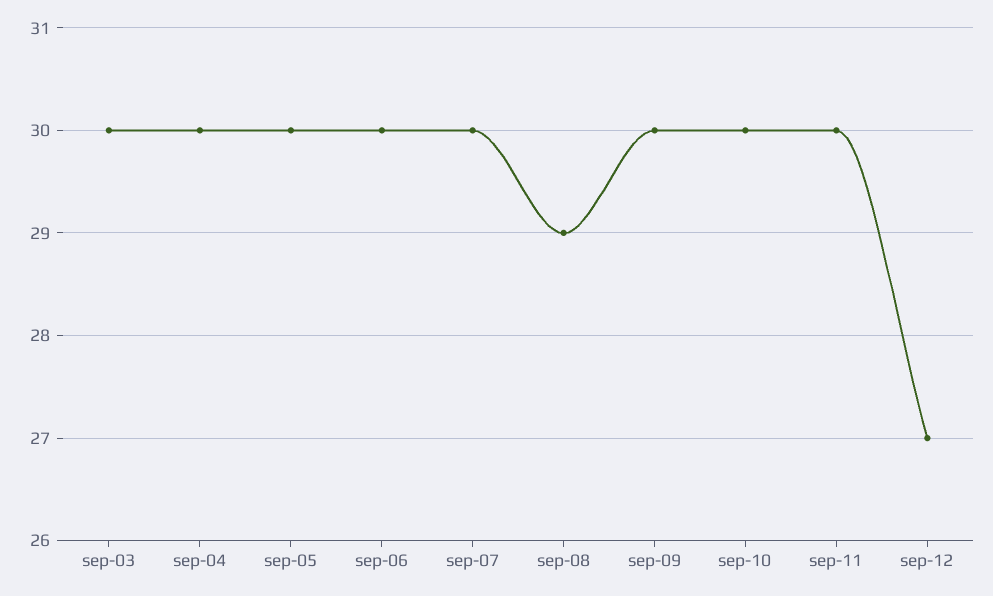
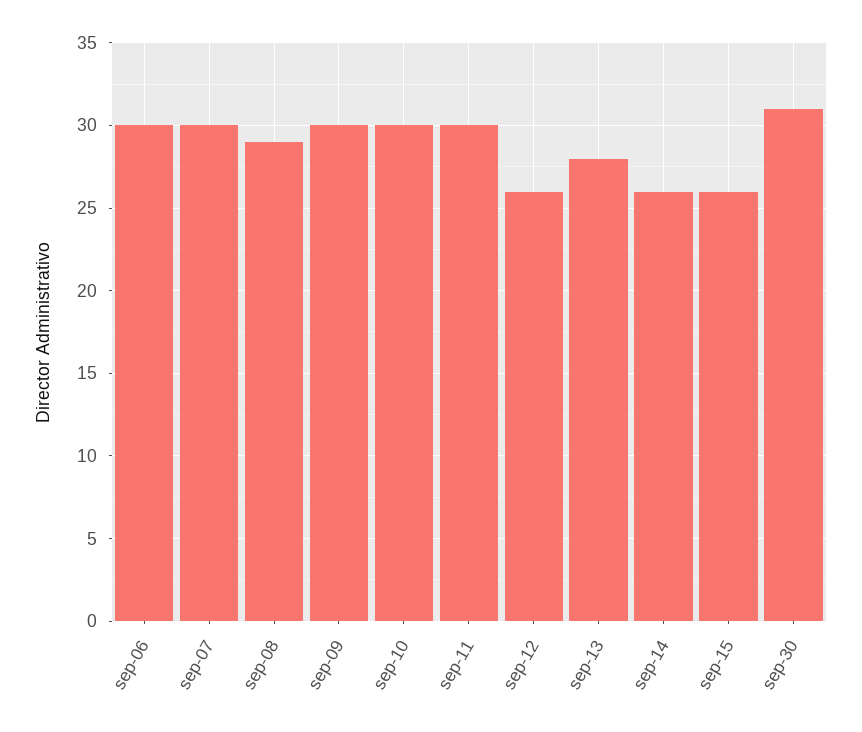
sep-03: 30 -> none
sep-04: 30 -> none
sep-05: 30 -> none
sep-12: 27 -> 26
sep-13: none -> 28
sep-14: none -> 26
sep-15: none -> 26
sep-30: none -> 31

